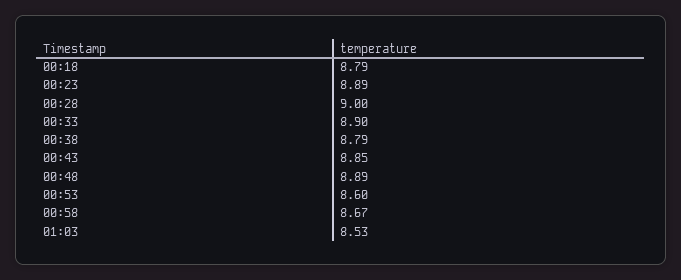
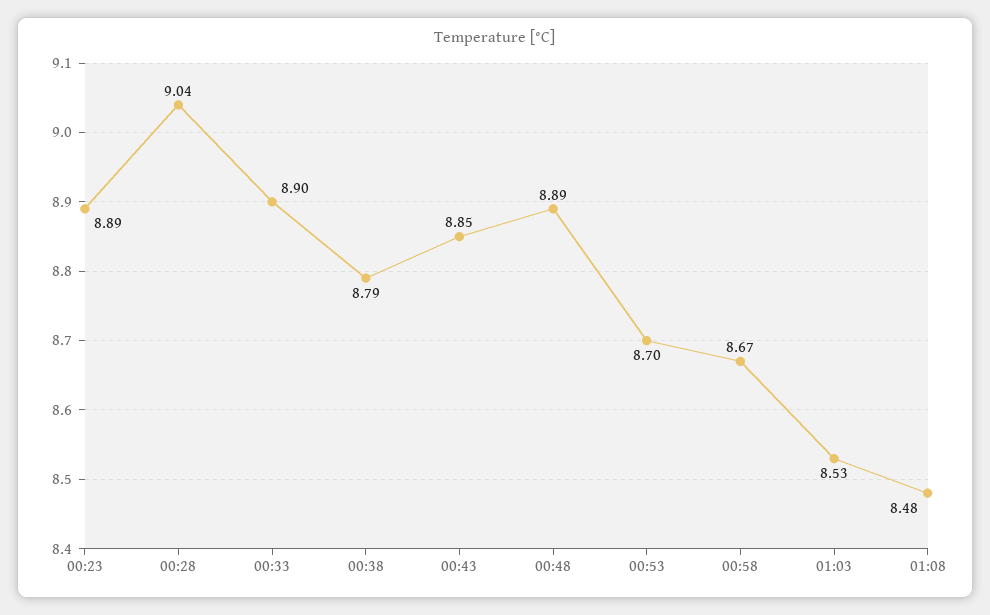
00:18: 8.79 -> none
00:28: 9 -> 9.04
00:53: 8.6 -> 8.7
01:08: none -> 8.48

